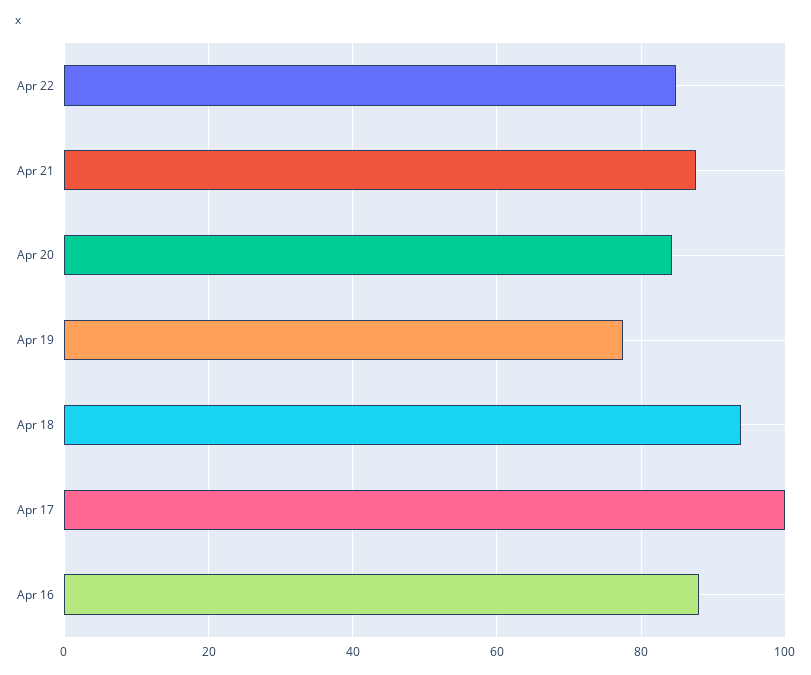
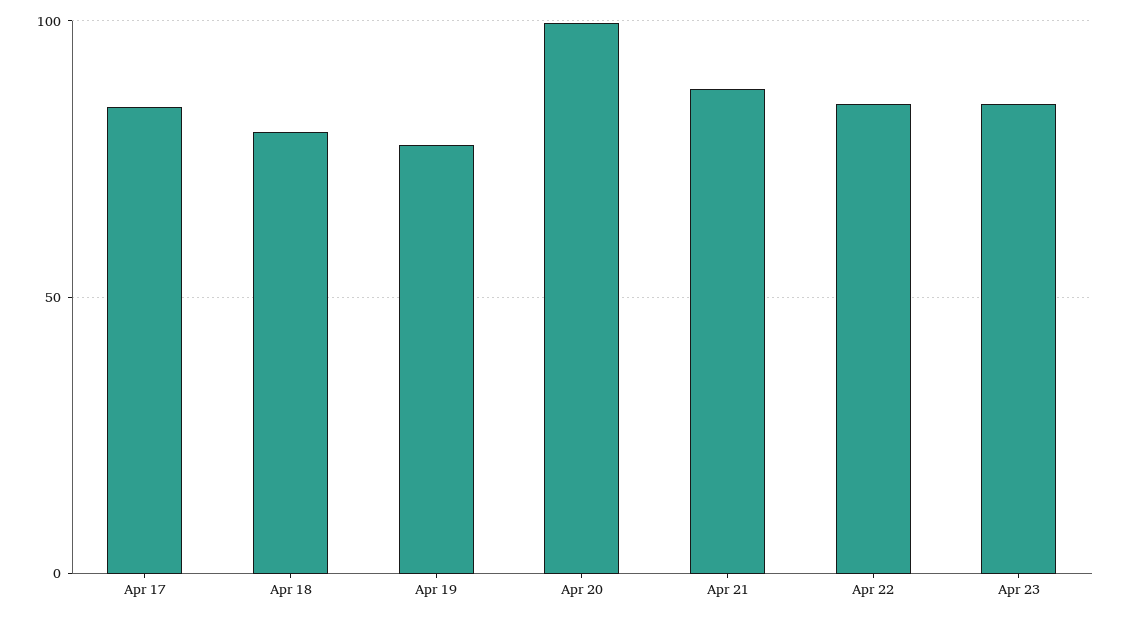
Apr 20: 84 -> 100
Apr 18: 94 -> 80
Apr 17: 100 -> 85
Apr 16: 88 -> none
Apr 23: none -> 85

